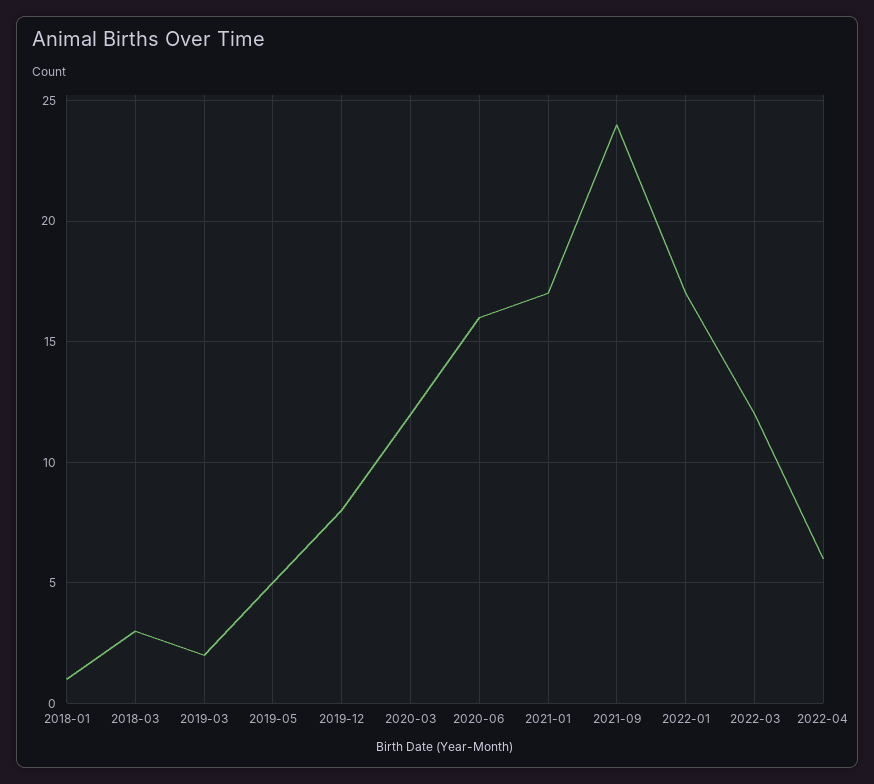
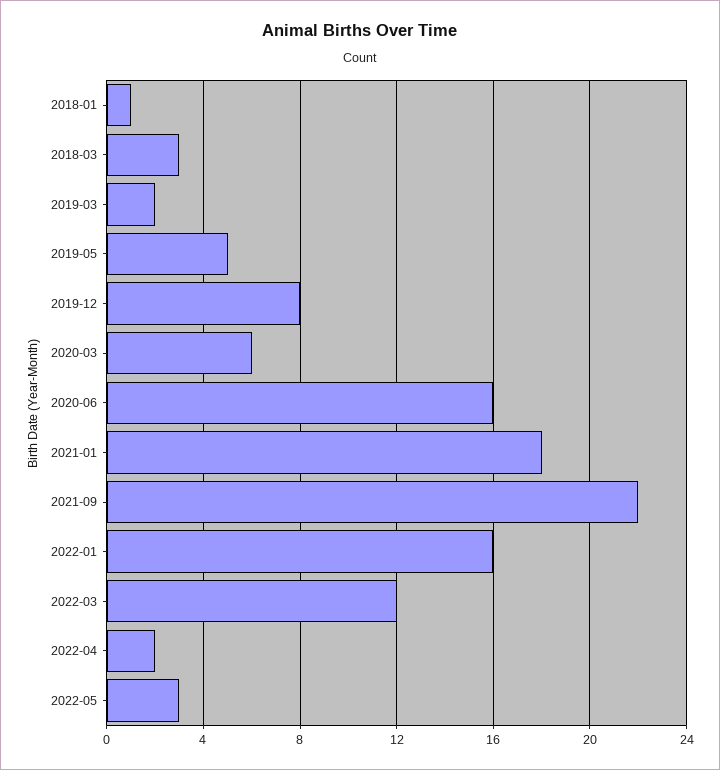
2020-03: 12 -> 6
2021-01: 17 -> 18
2021-09: 24 -> 22
2022-01: 17 -> 16
2022-04: 6 -> 2
2022-05: none -> 3

